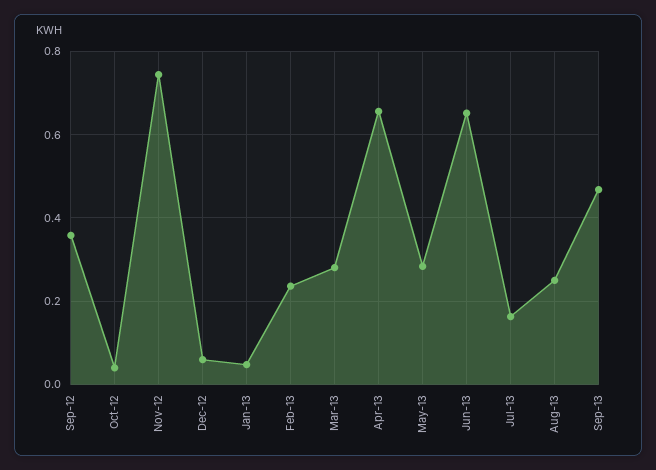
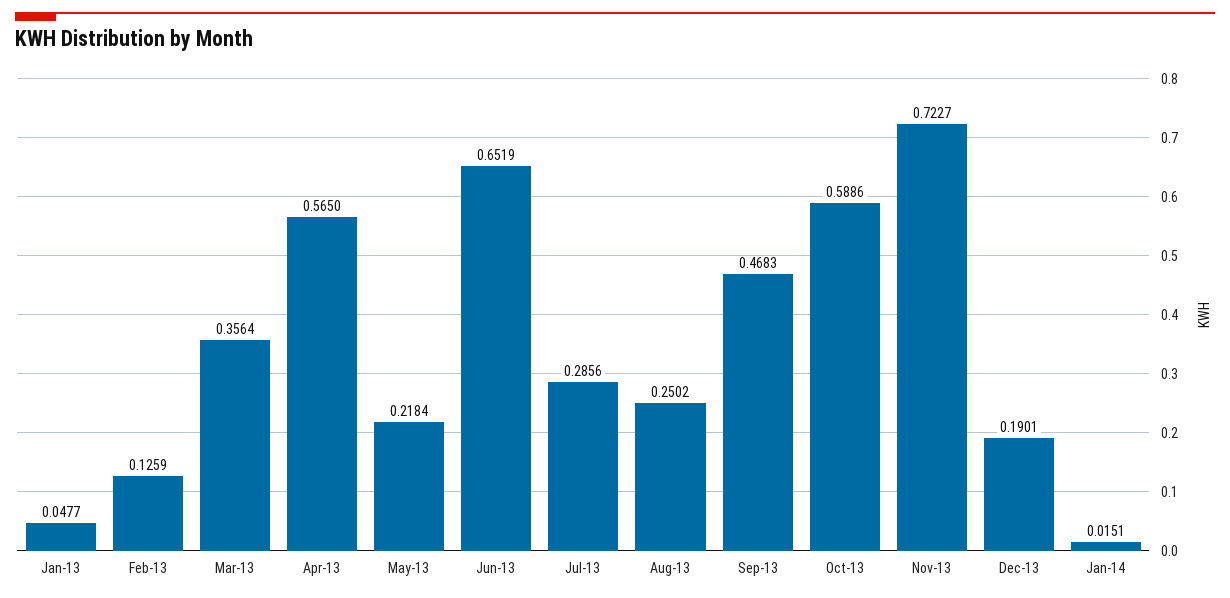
Sep-12: 0.36 -> none
Oct-12: 0.04 -> none
Nov-12: 0.74 -> none
Dec-12: 0.06 -> none
Feb-13: 0.24 -> 0.1259
Mar-13: 0.28 -> 0.3564
Apr-13: 0.66 -> 0.565
May-13: 0.28 -> 0.2184
Jul-13: 0.16 -> 0.2856
Oct-13: none -> 0.5886
Nov-13: none -> 0.7227
Dec-13: none -> 0.1901
Jan-14: none -> 0.0151

